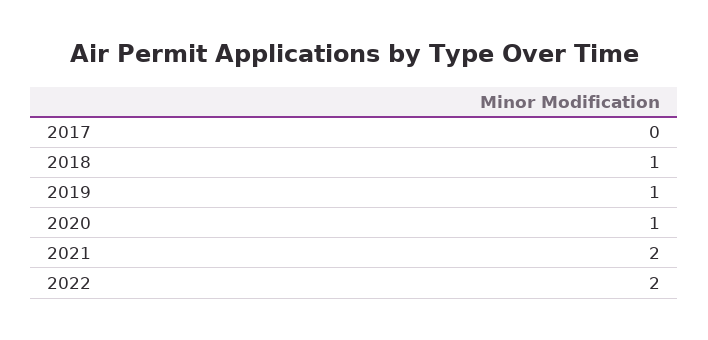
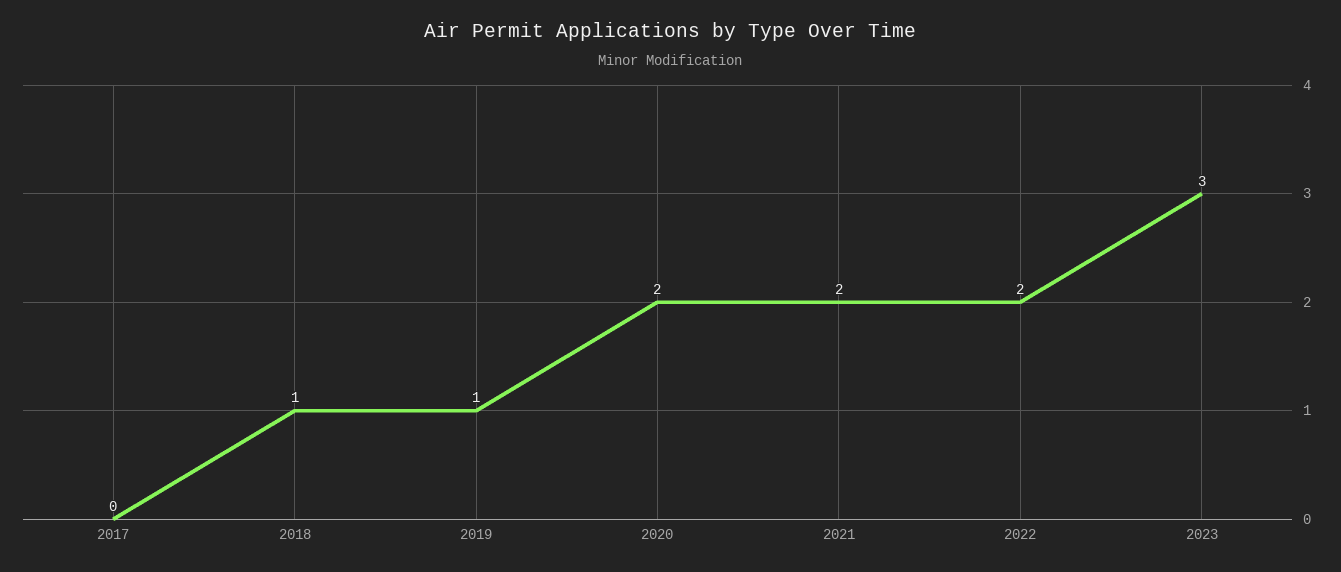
2020: 1 -> 2
2023: none -> 3

